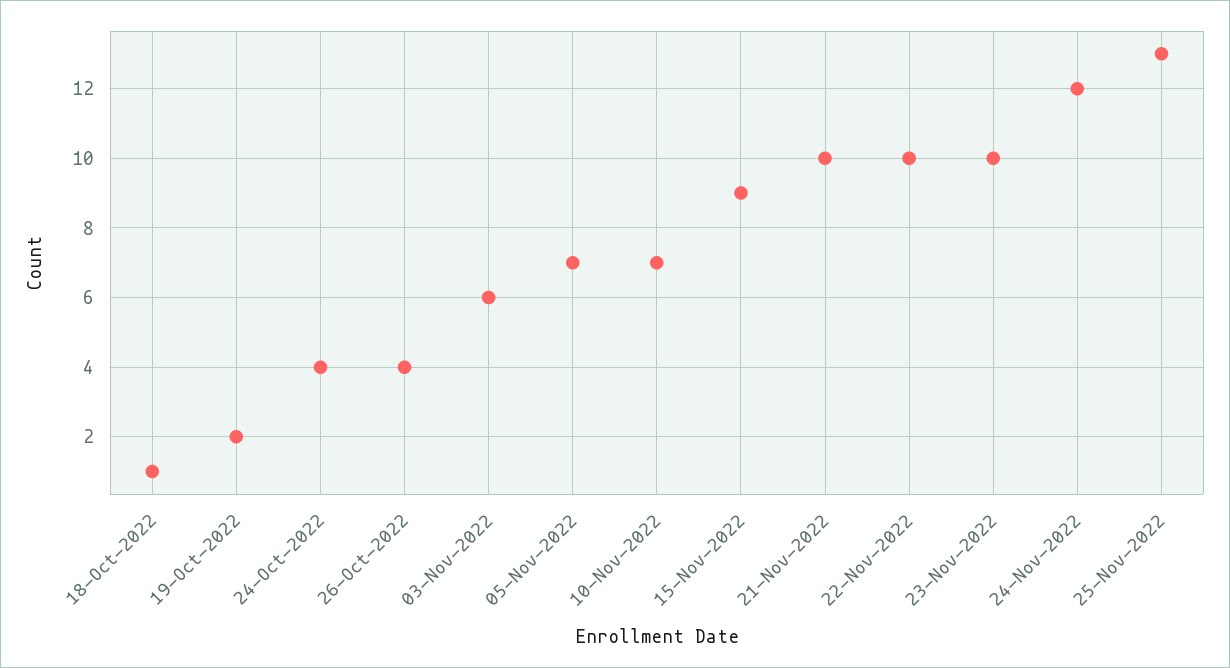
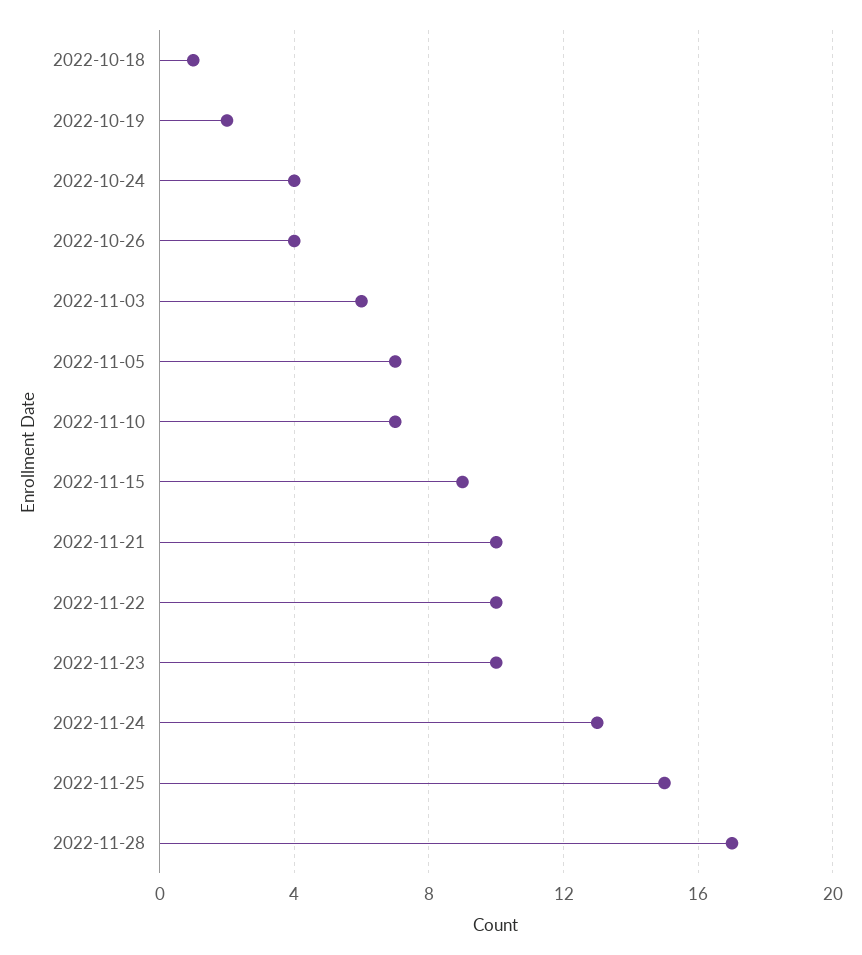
24-Nov-2022: 12 -> 13
25-Nov-2022: 13 -> 15
2022-11-28: none -> 17

